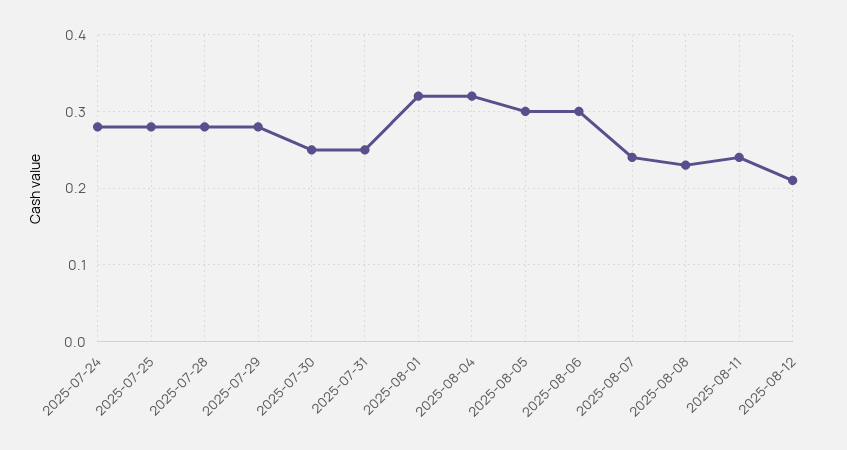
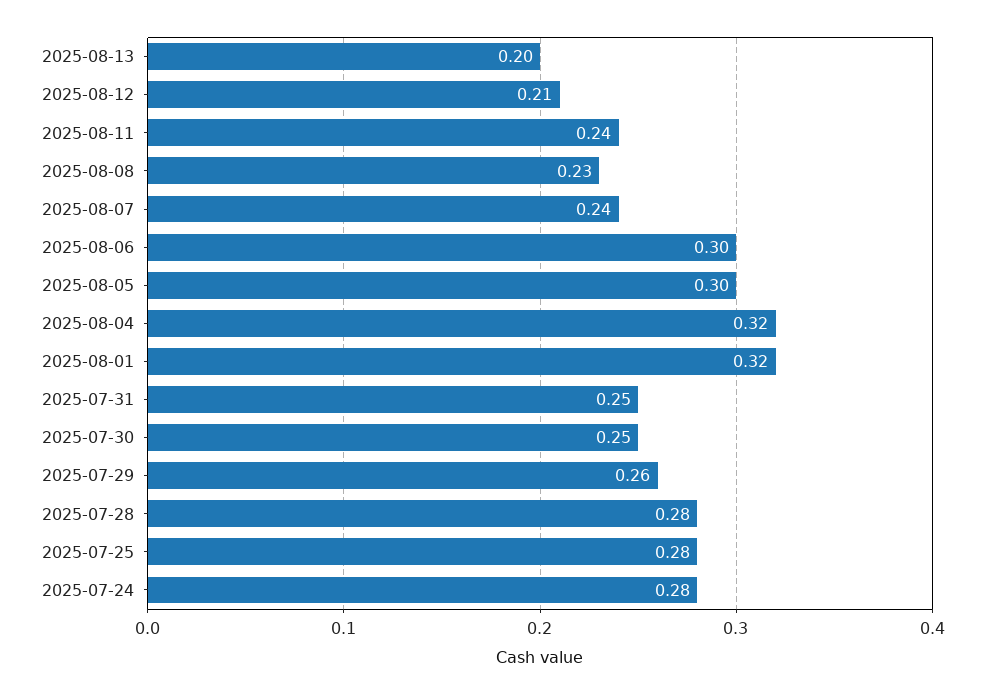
2025-07-29: 0.28 -> 0.26
2025-08-13: none -> 0.2

